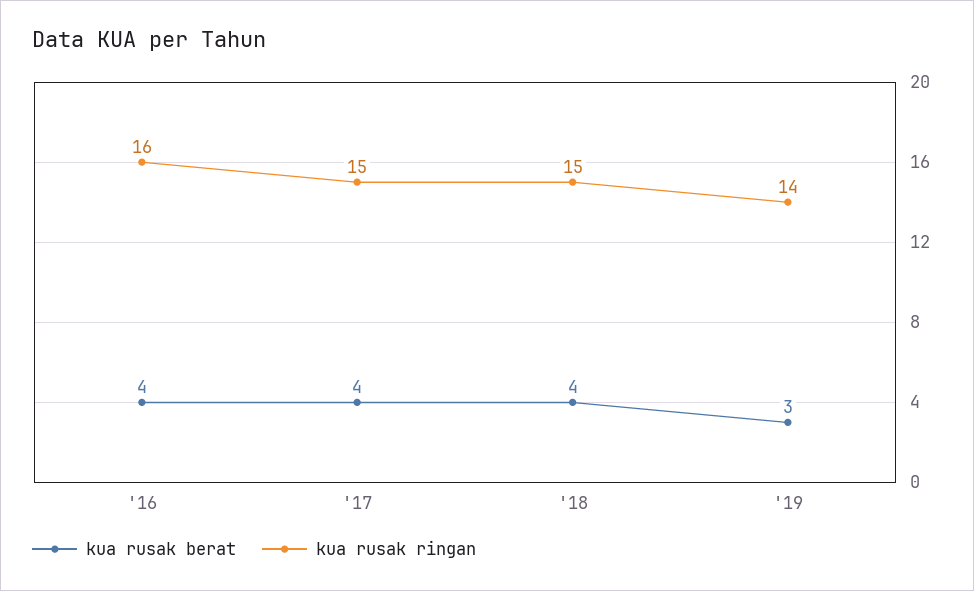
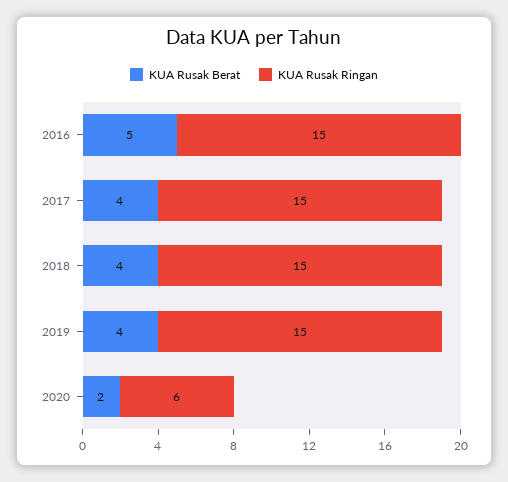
kua rusak berat, '16: 4 -> 5
kua rusak ringan, '16: 16 -> 15
kua rusak berat, '19: 3 -> 4
kua rusak ringan, '19: 14 -> 15
kua rusak berat, 2020: none -> 2
kua rusak ringan, 2020: none -> 6

